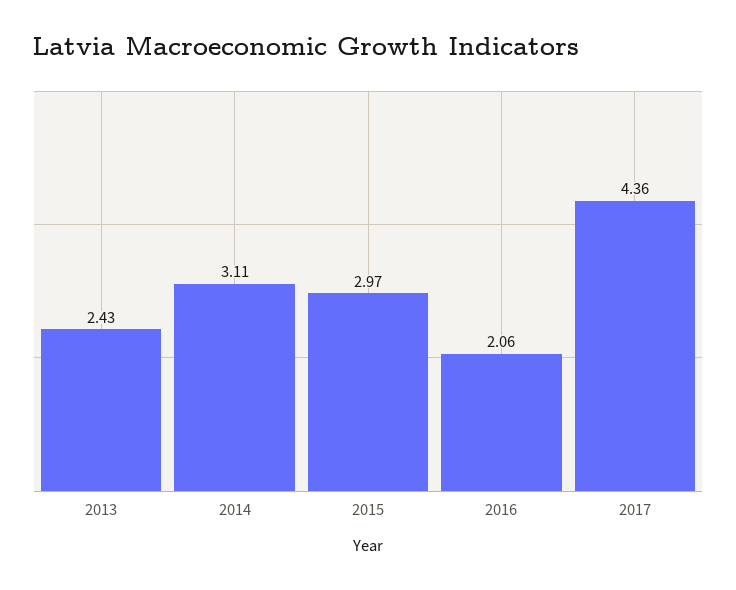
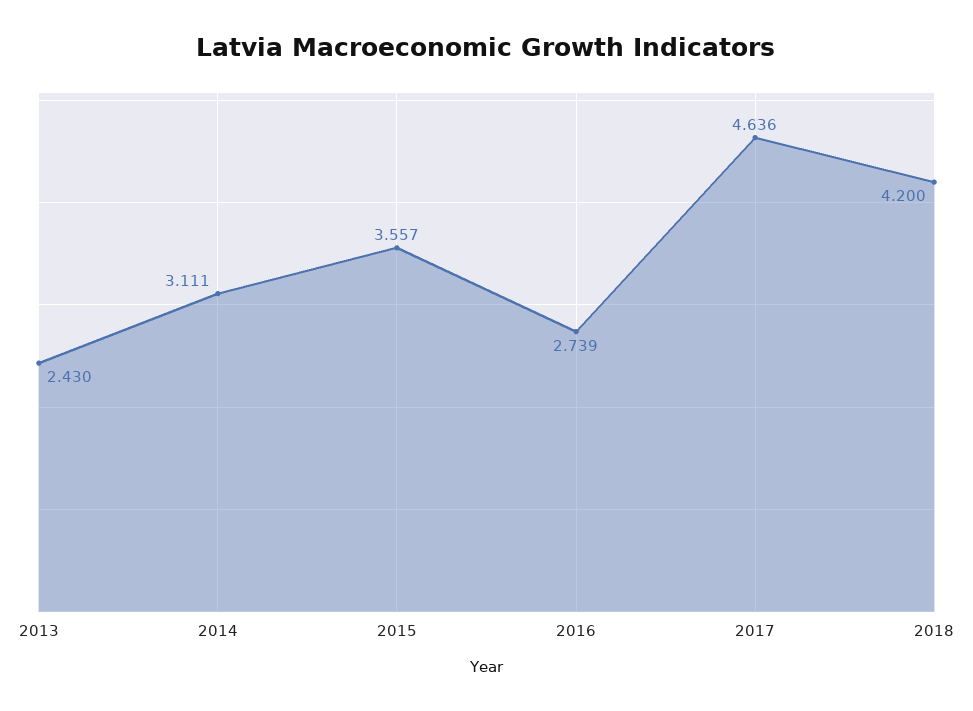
2015: 2.97 -> 3.557
2016: 2.06 -> 2.739
2017: 4.36 -> 4.636
2018: none -> 4.2

